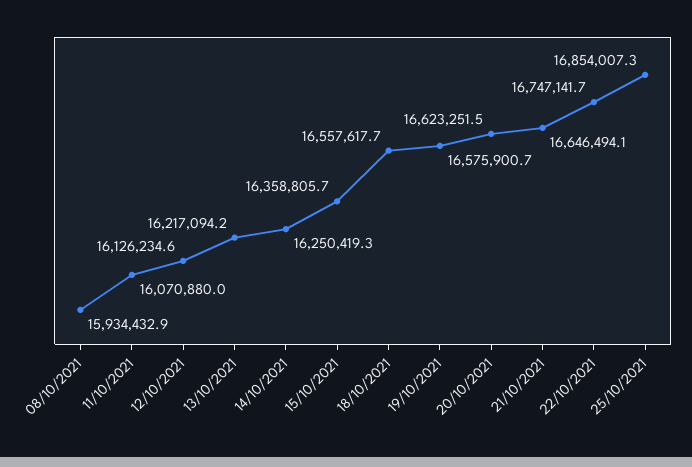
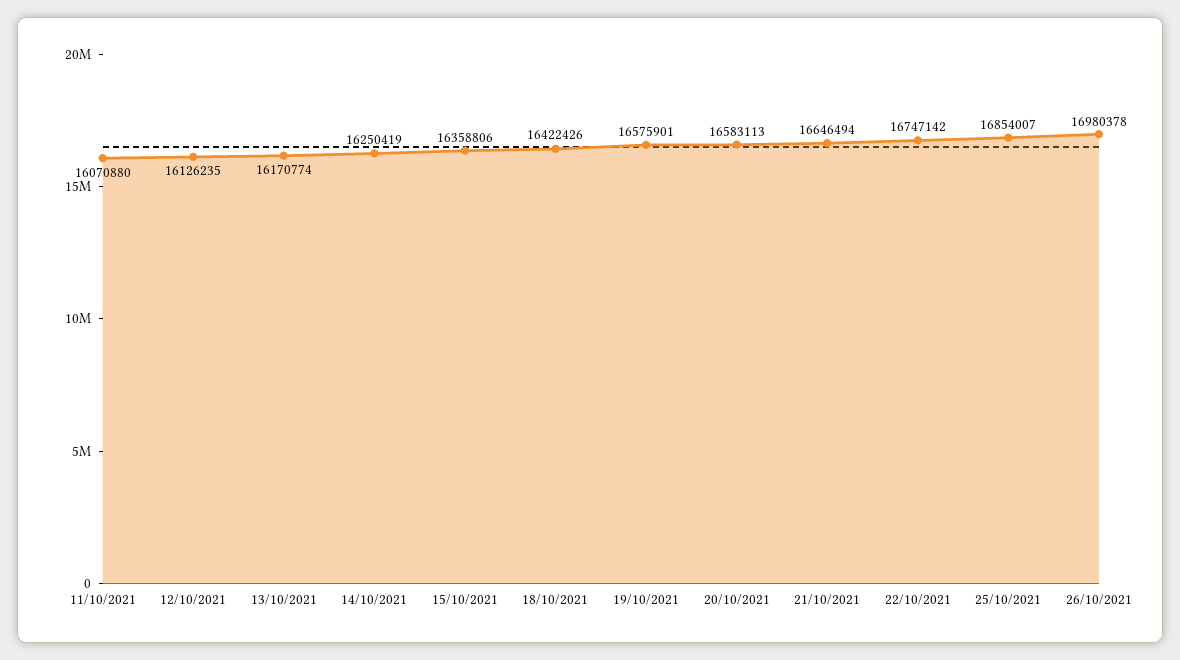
08/10/2021: 15934432.9 -> none
13/10/2021: 16217094.2 -> 16170774
18/10/2021: 16557617.7 -> 16422426
20/10/2021: 16623251.5 -> 16583113
26/10/2021: none -> 16980378

